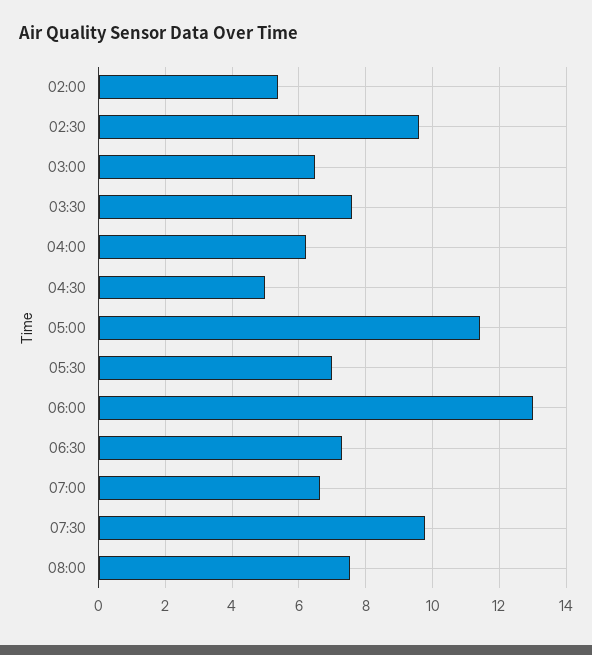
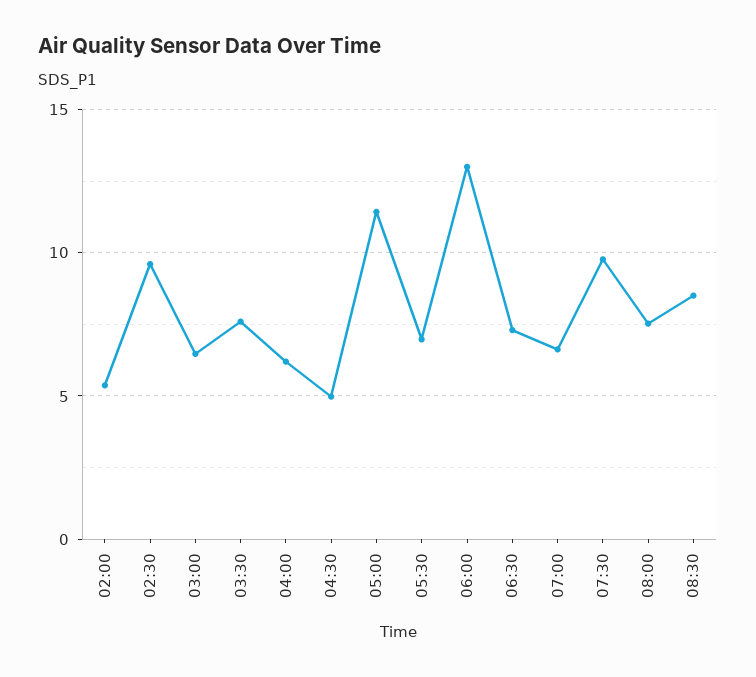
08:30: none -> 8.5

